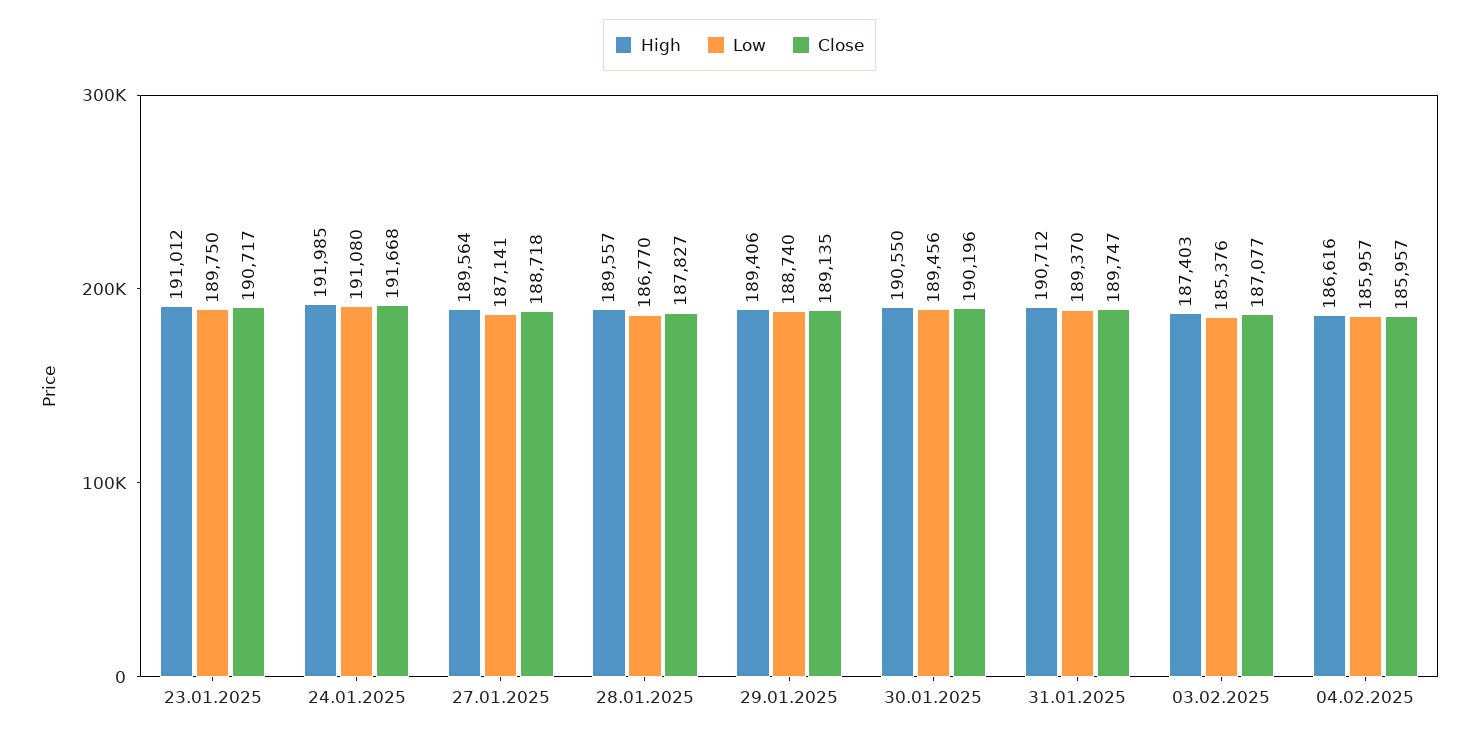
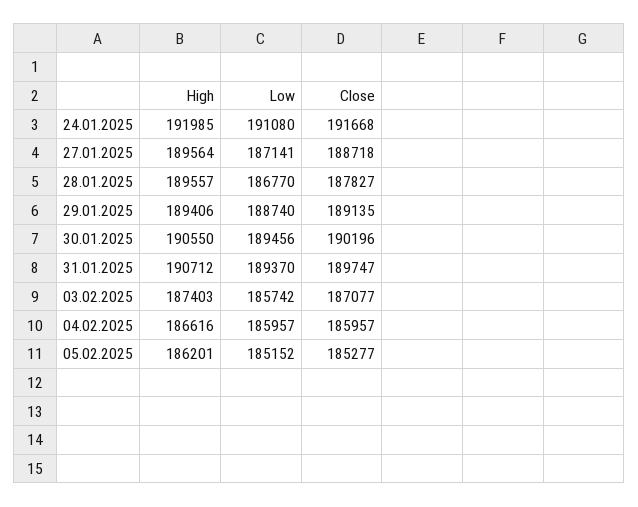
High, 23.01.2025: 191012 -> none
Low, 23.01.2025: 189750 -> none
Close, 23.01.2025: 190717 -> none
Low, 03.02.2025: 185376 -> 185742
High, 05.02.2025: none -> 186201
Low, 05.02.2025: none -> 185152
Close, 05.02.2025: none -> 185277

